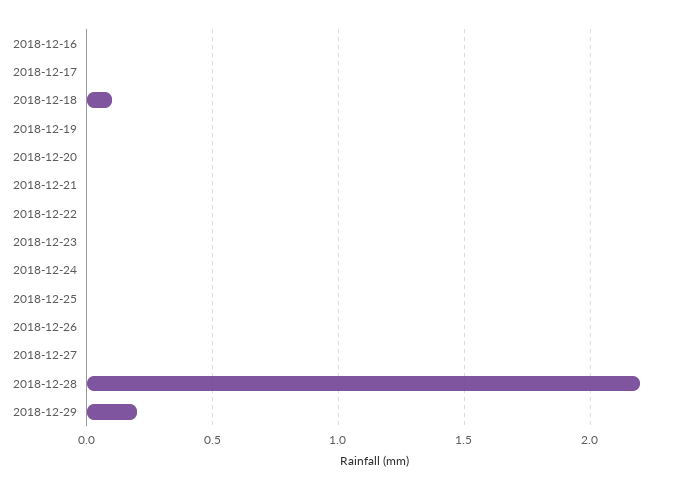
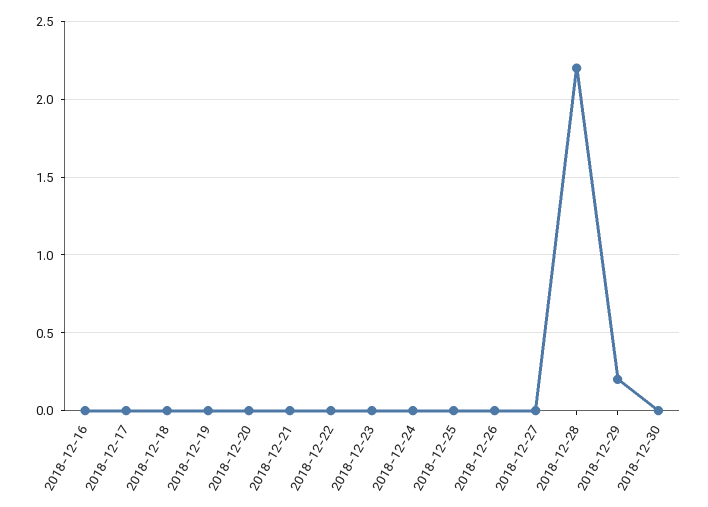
2018-12-18: 0.1 -> 0
2018-12-30: none -> 0

